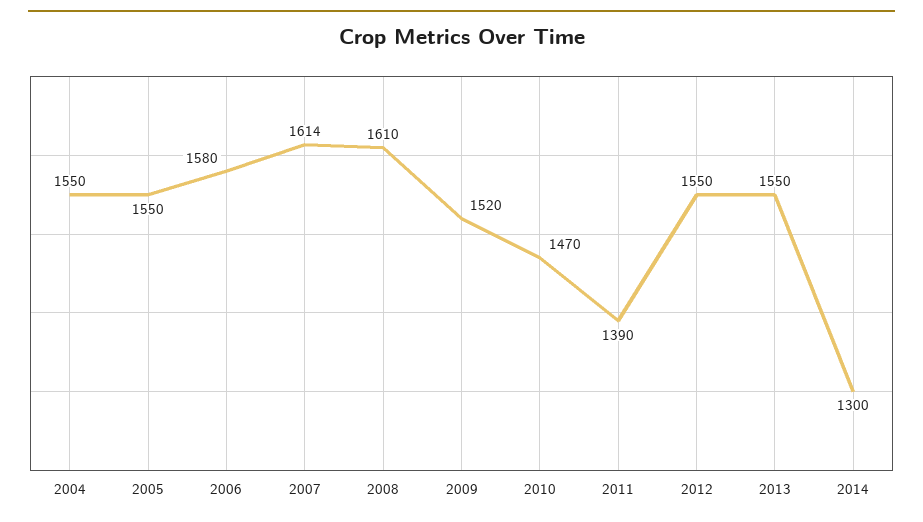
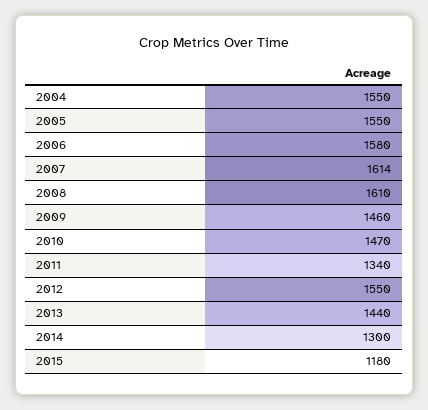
2009: 1520 -> 1460
2011: 1390 -> 1340
2013: 1550 -> 1440
2015: none -> 1180

